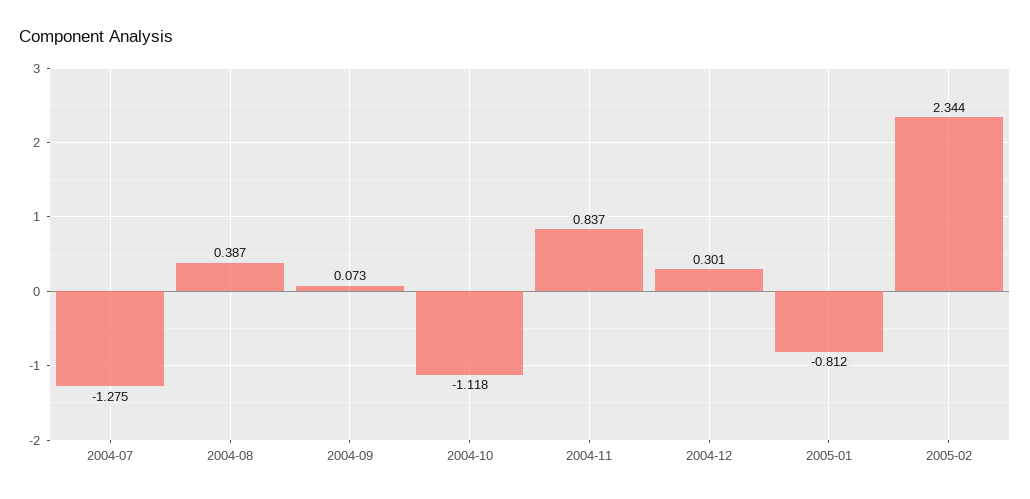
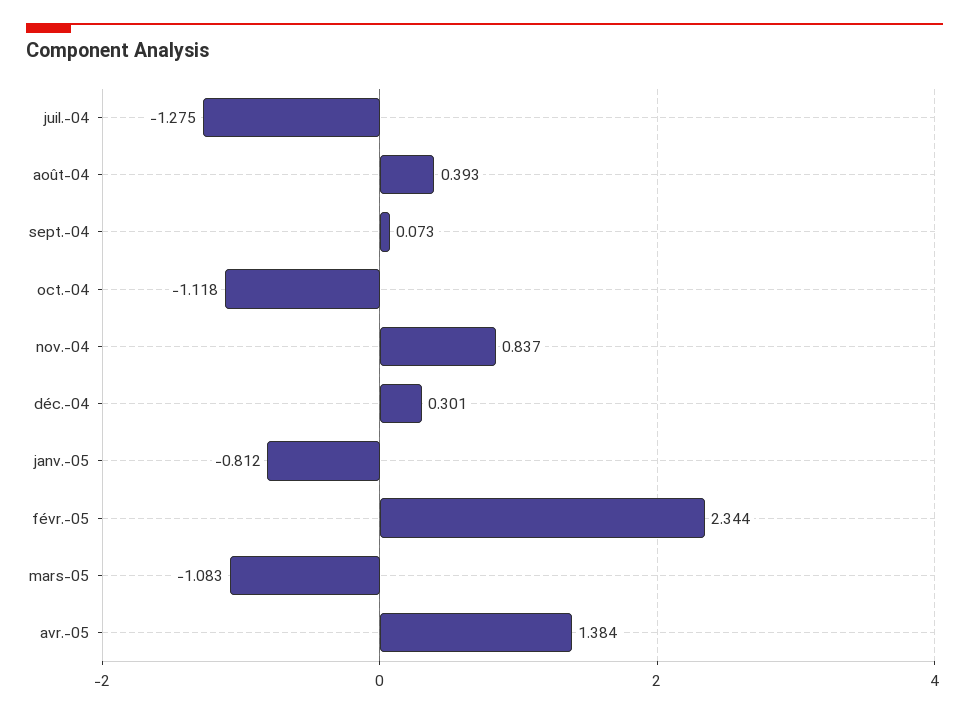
2004-08: 0.387 -> 0.393
mars-05: none -> -1.083
avr.-05: none -> 1.384

